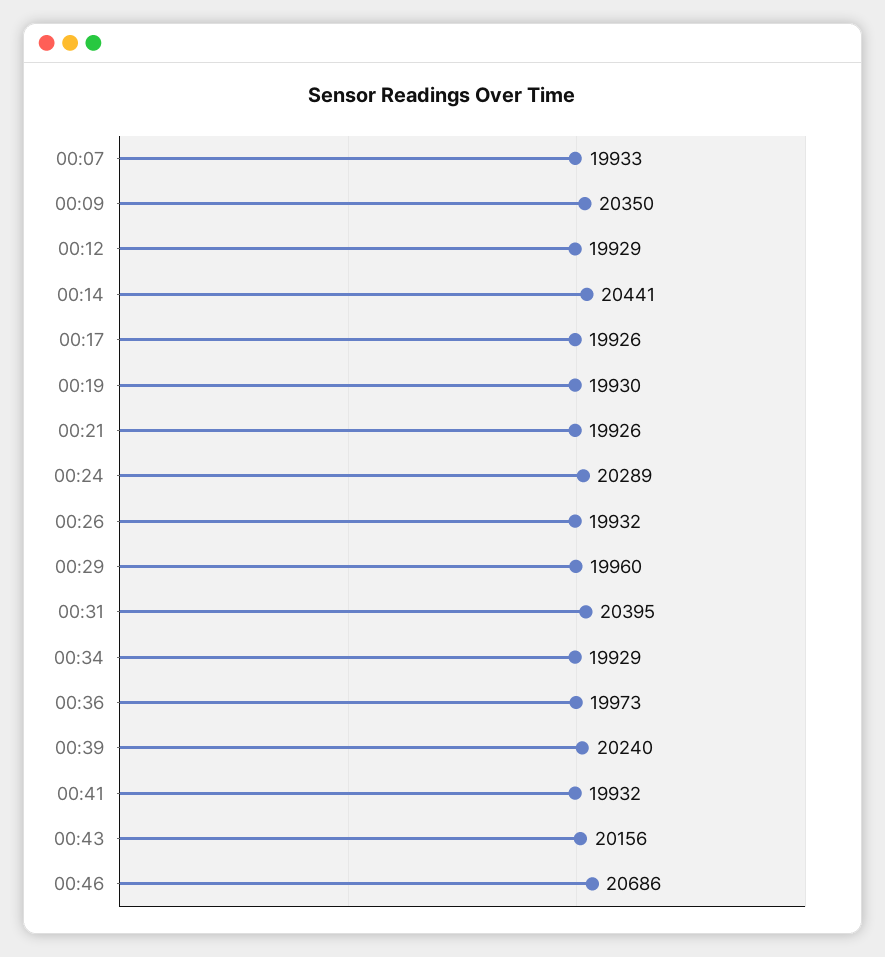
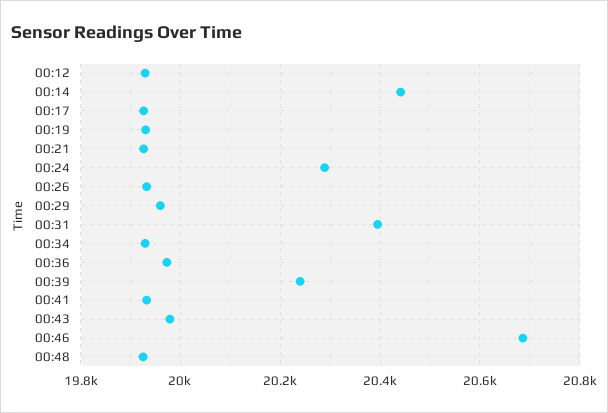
00:07: 19933 -> none
00:09: 20350 -> none
00:43: 20156 -> 19980
00:48: none -> 19920

